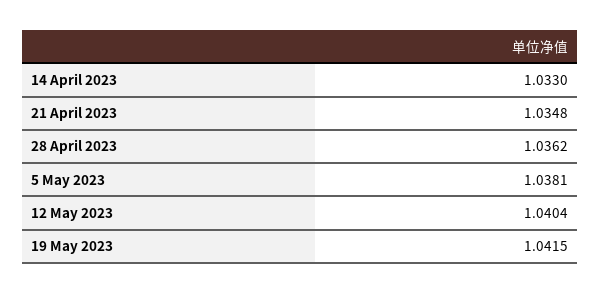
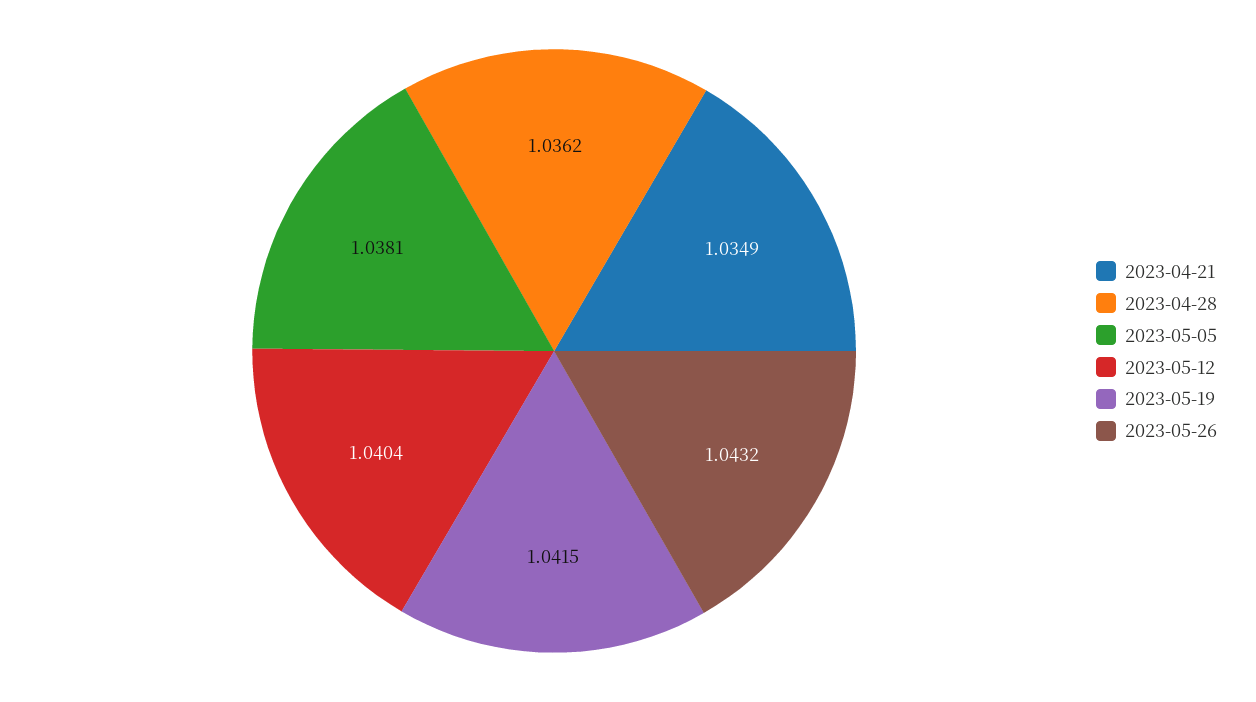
14 April 2023: 1.033 -> none
21 April 2023: 1.0348 -> 1.0349
2023-05-26: none -> 1.0432

